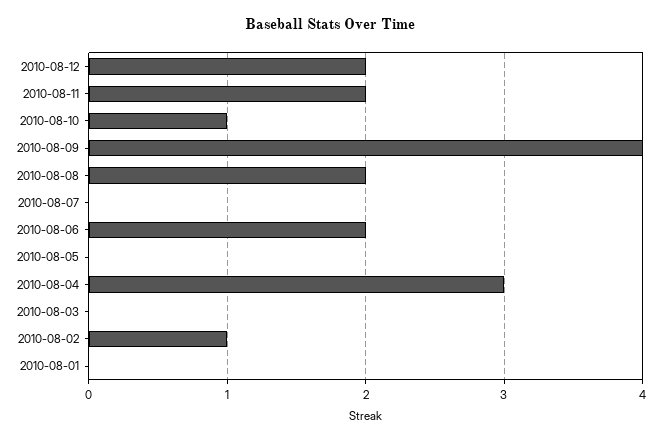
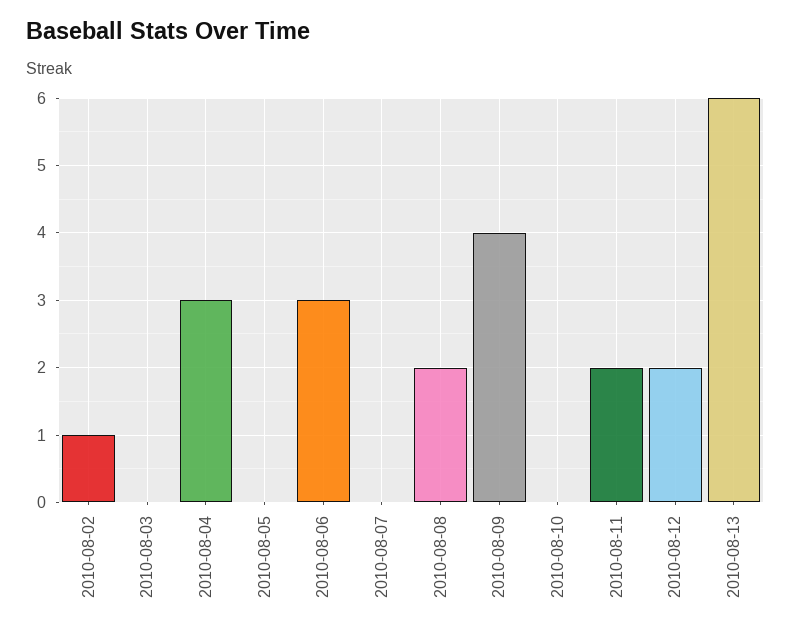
2010-08-10: 1 -> 0
2010-08-06: 2 -> 3
2010-08-01: 0 -> none
2010-08-13: none -> 6

